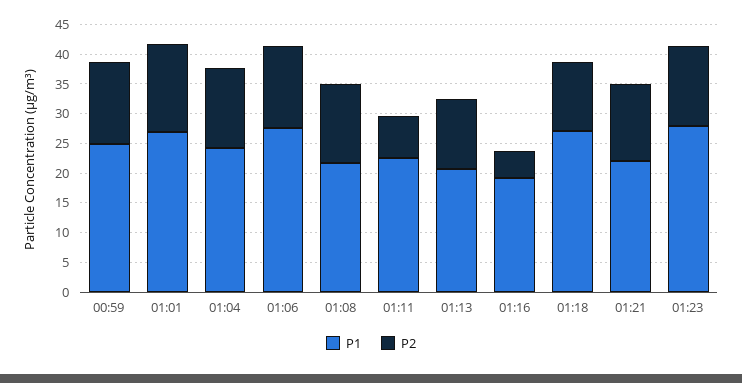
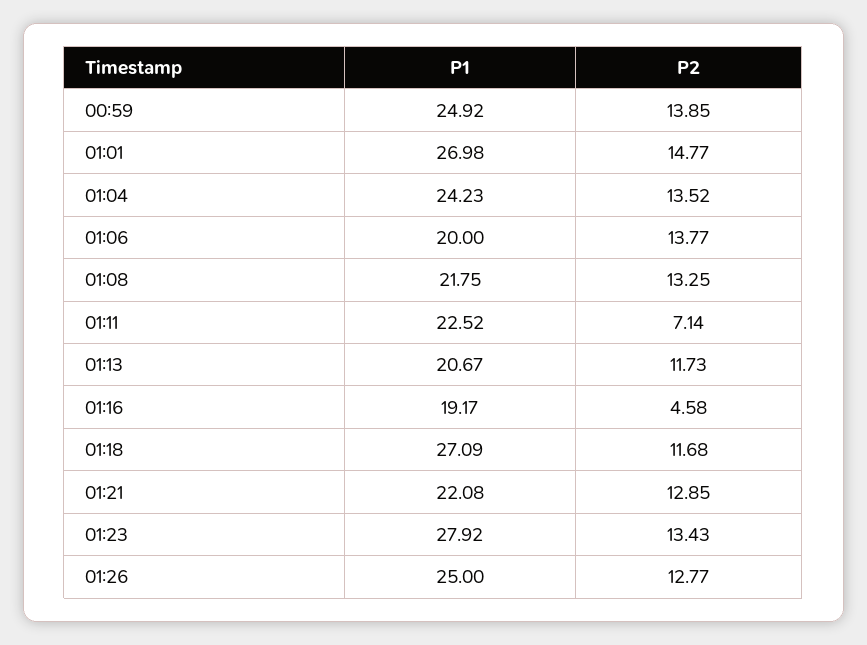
P1, 01:06: 27.5 -> 20
P1, 01:26: none -> 25
P2, 01:26: none -> 12.77

